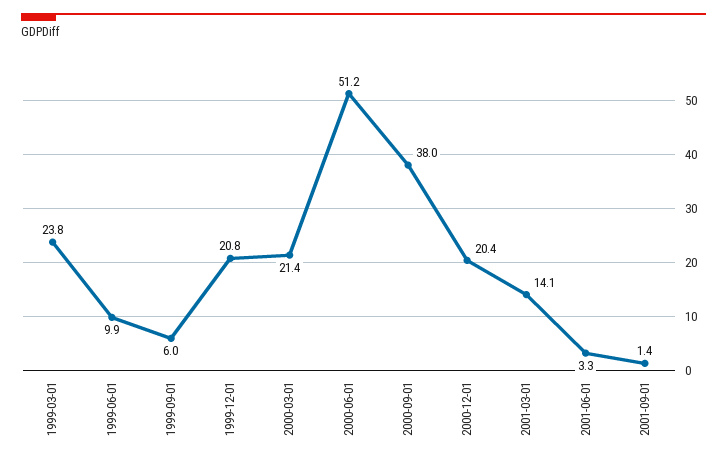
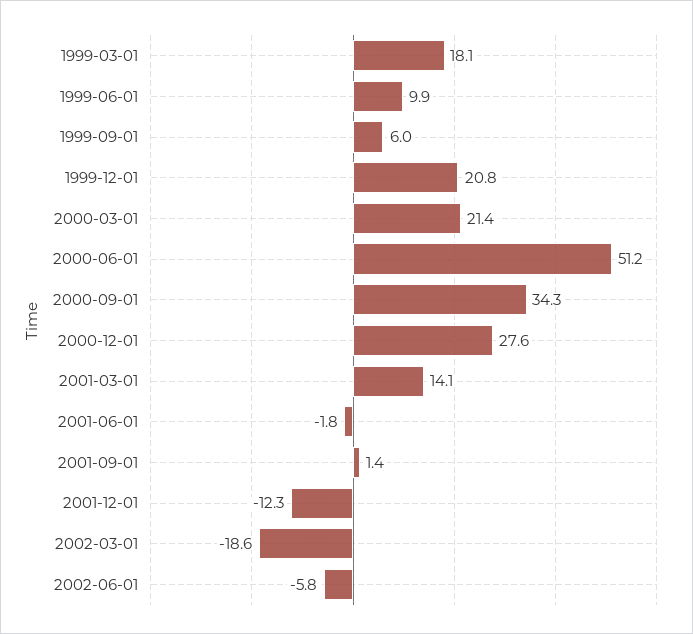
1999-03-01: 23.8 -> 18.1
2000-09-01: 38 -> 34.3
2000-12-01: 20.4 -> 27.6
2001-06-01: 3.3 -> -1.8
2001-12-01: none -> -12.3
2002-03-01: none -> -18.6
2002-06-01: none -> -5.8

